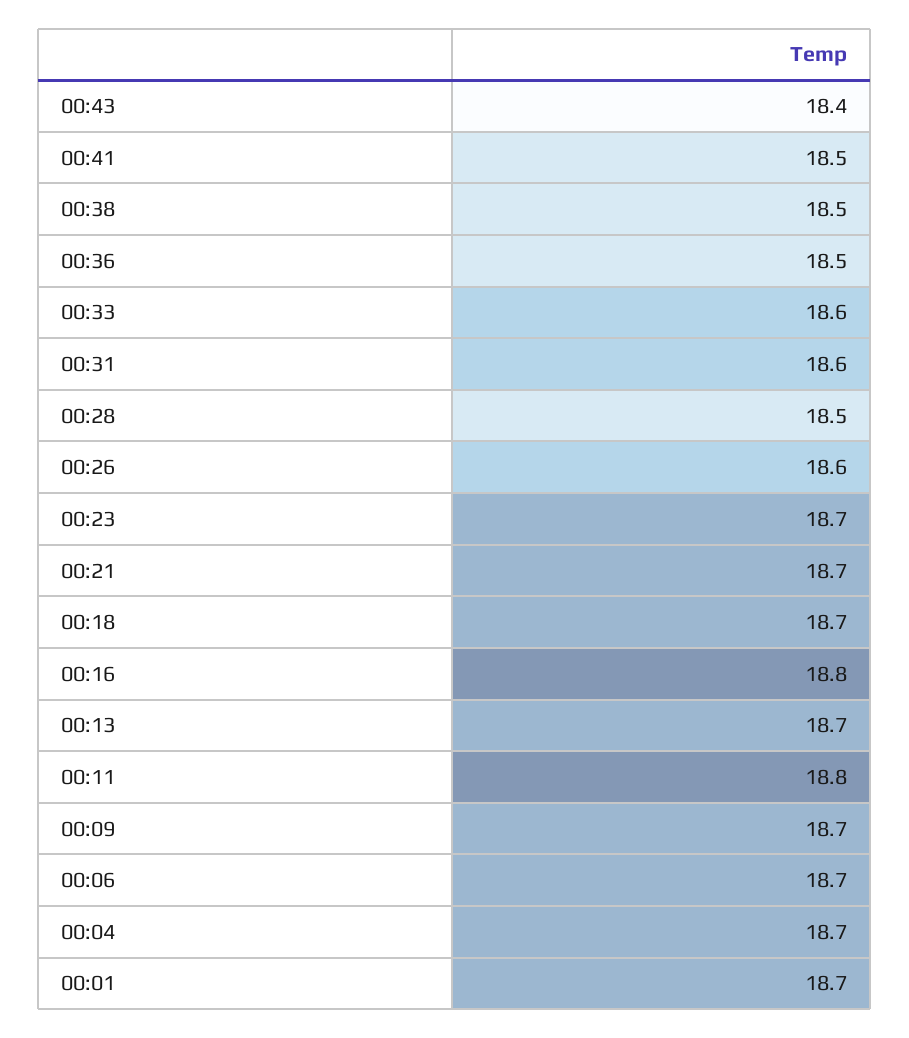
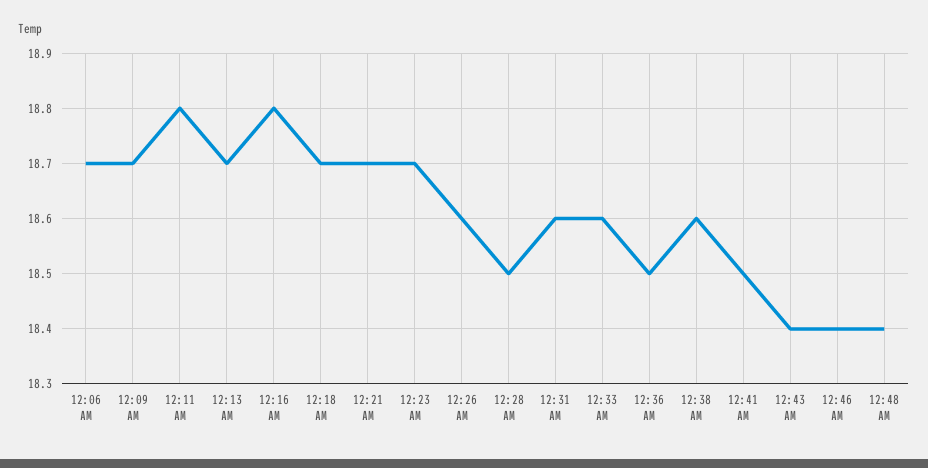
00:38: 18.5 -> 18.6
00:04: 18.7 -> none
00:01: 18.7 -> none
12:46 AM: none -> 18.4
12:48 AM: none -> 18.4

